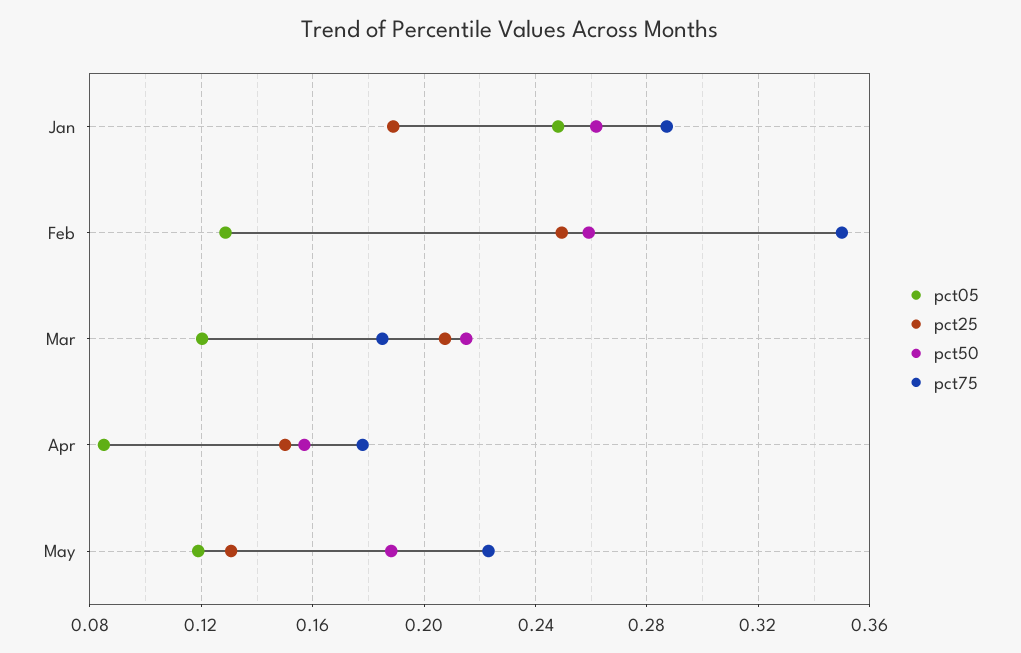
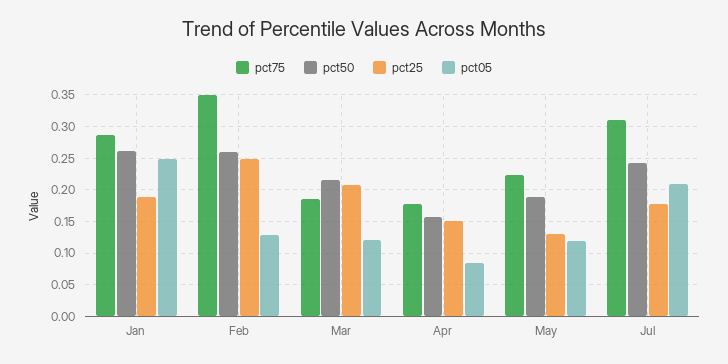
pct75, Jul: none -> 0.31
pct50, Jul: none -> 0.24
pct25, Jul: none -> 0.18
pct05, Jul: none -> 0.21

